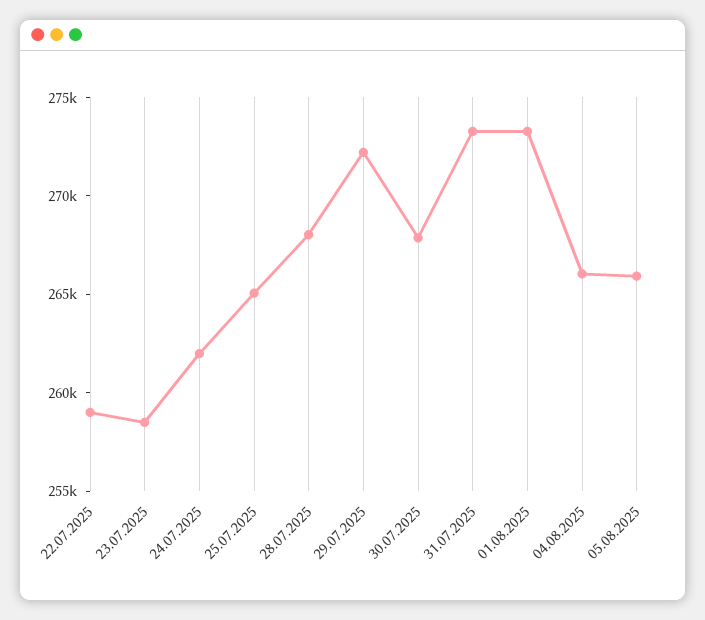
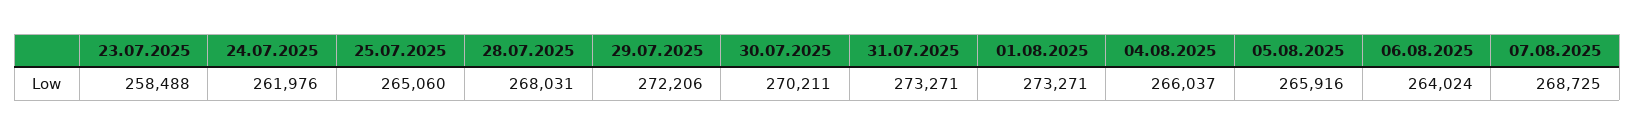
22.07.2025: 259000 -> none
30.07.2025: 268000 -> 270211
06.08.2025: none -> 264024
07.08.2025: none -> 268725

